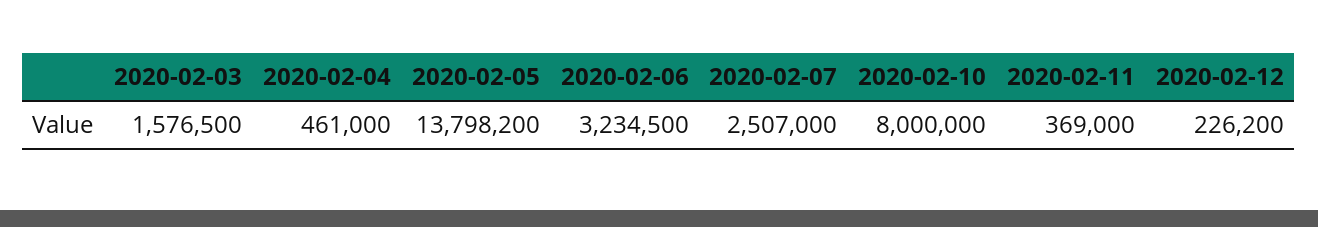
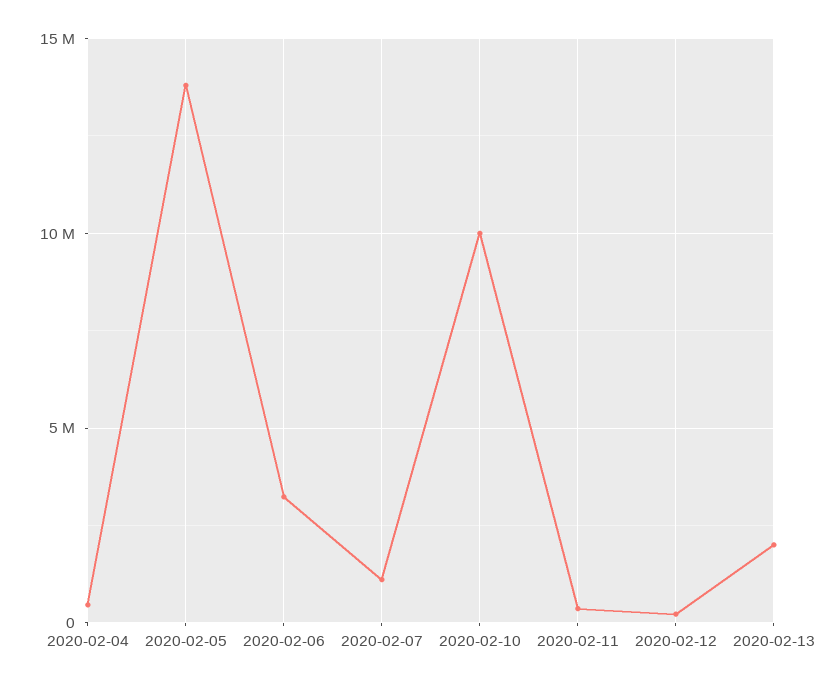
2020-02-03: 1576500 -> none
2020-02-07: 2507000 -> 1000000
2020-02-10: 8000000 -> 10000000
2020-02-13: none -> 2000000

